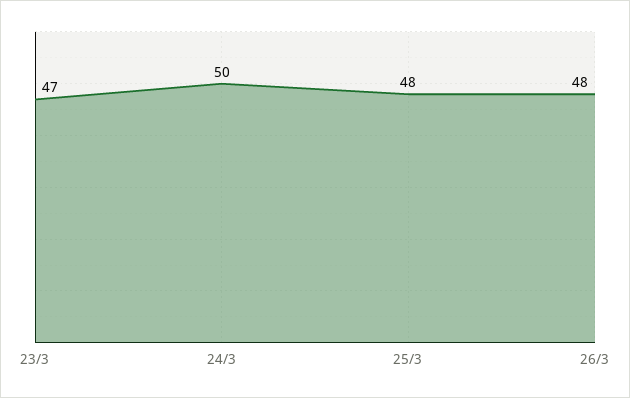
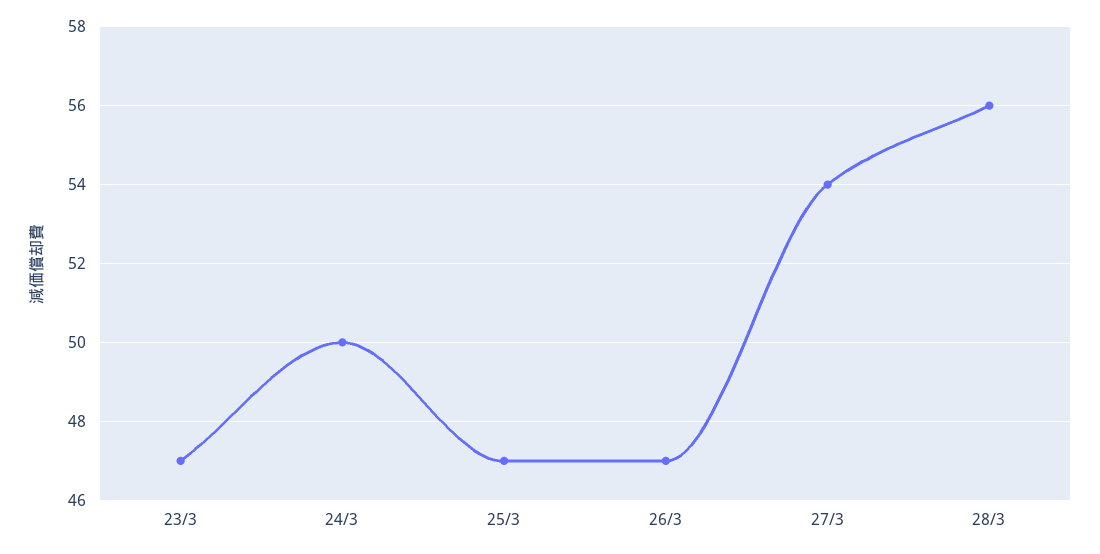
25/3: 48 -> 47
26/3: 48 -> 47
27/3: none -> 54
28/3: none -> 56

